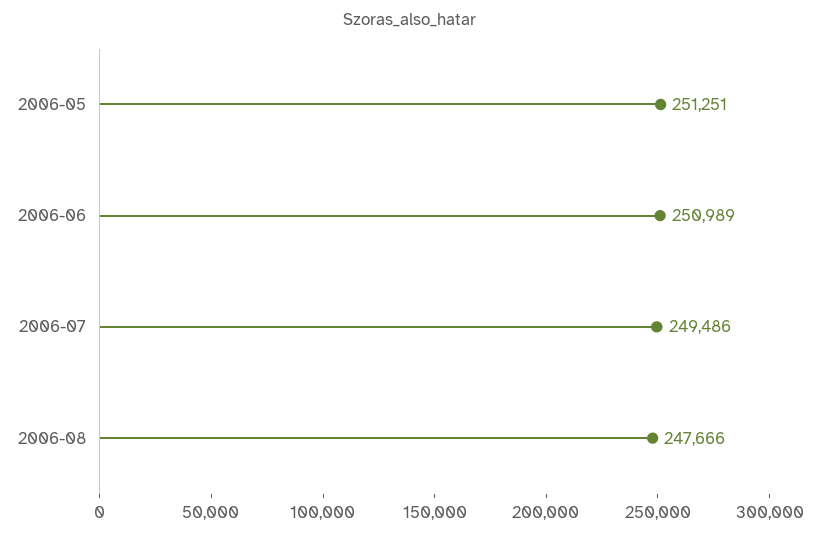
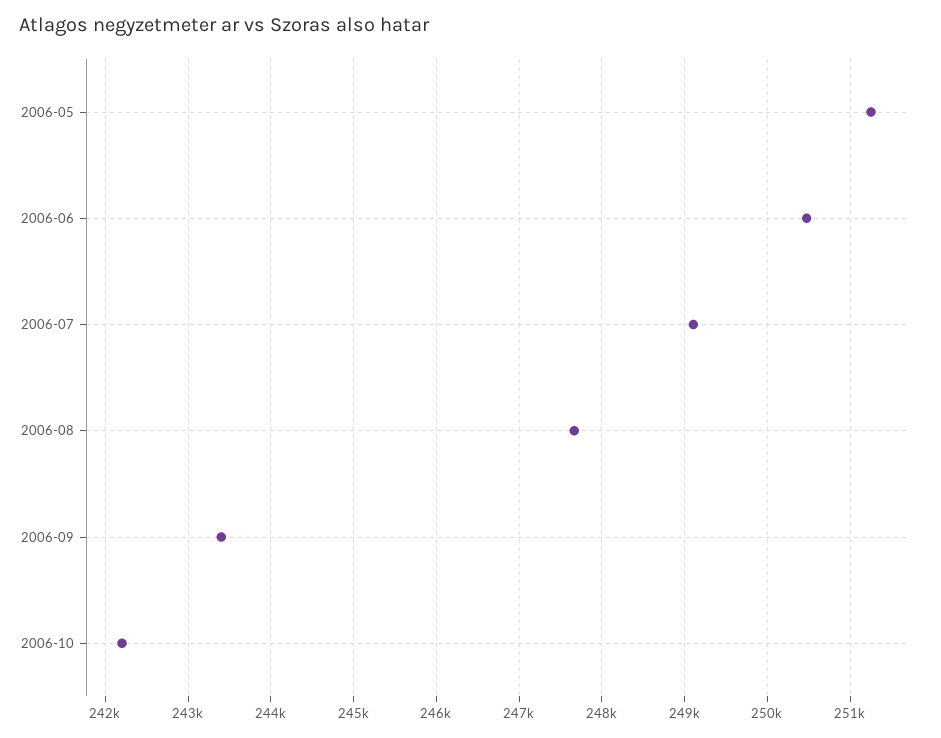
2006-06: 250989 -> 250500
2006-07: 249486 -> 249100
2006-09: none -> 243400
2006-10: none -> 242200

